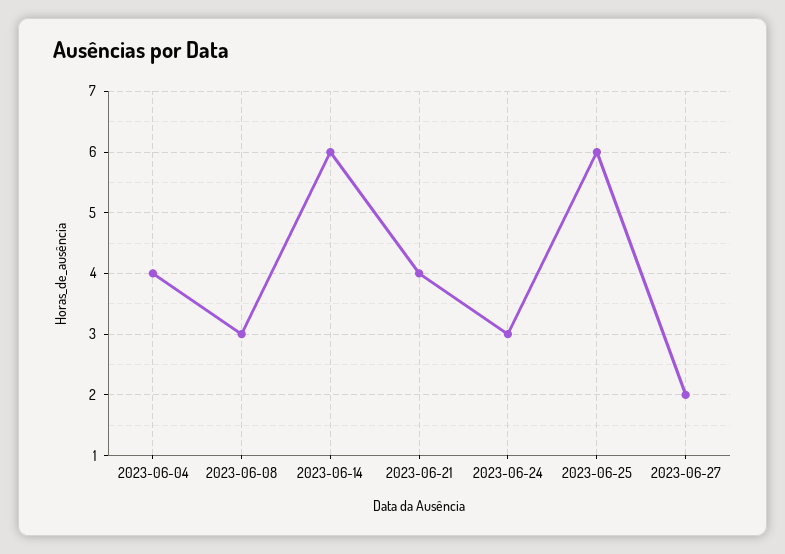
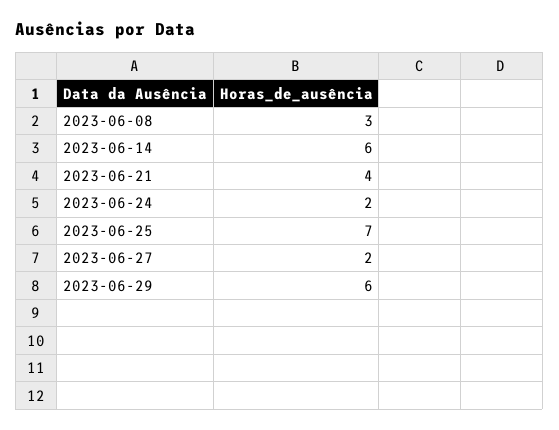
2023-06-04: 4 -> none
2023-06-24: 3 -> 2
2023-06-25: 6 -> 7
2023-06-29: none -> 6

